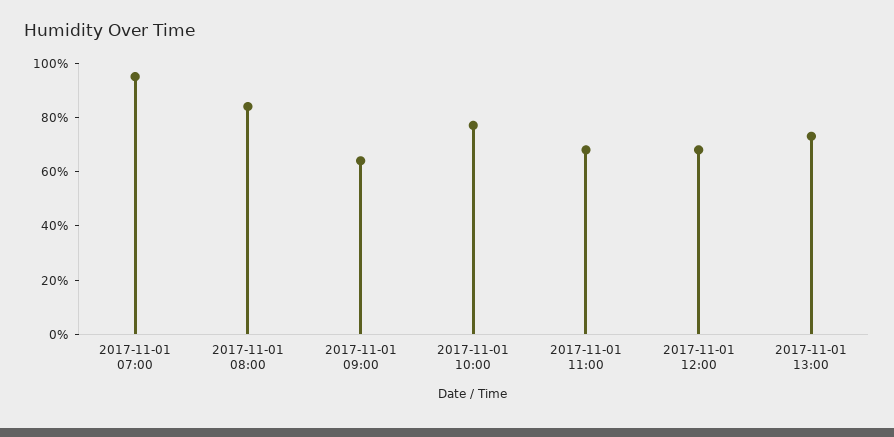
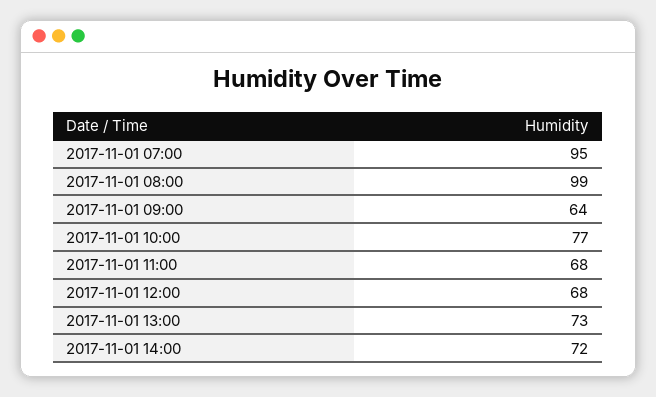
2017-11-01 08:00: 85 -> 99
2017-11-01 14:00: none -> 72

